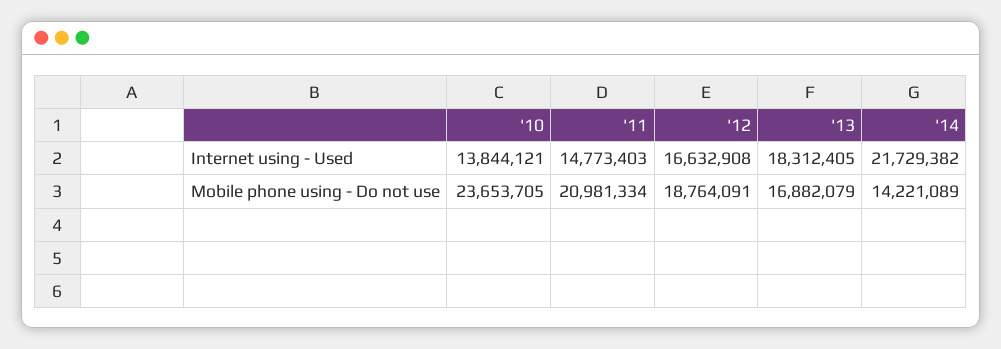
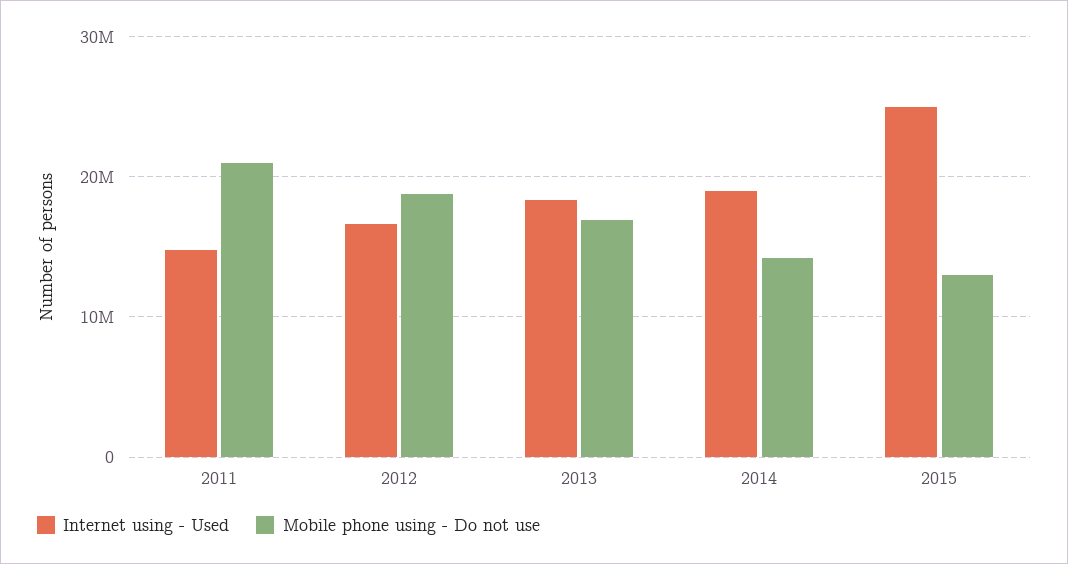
Internet using - Used, '10: 13844121 -> none
Internet using - Used, '14: 21729382 -> 19000000
Mobile phone using - Do not use, '10: 23653705 -> none
Internet using - Used, 2015: none -> 25000000
Mobile phone using - Do not use, 2015: none -> 13000000

